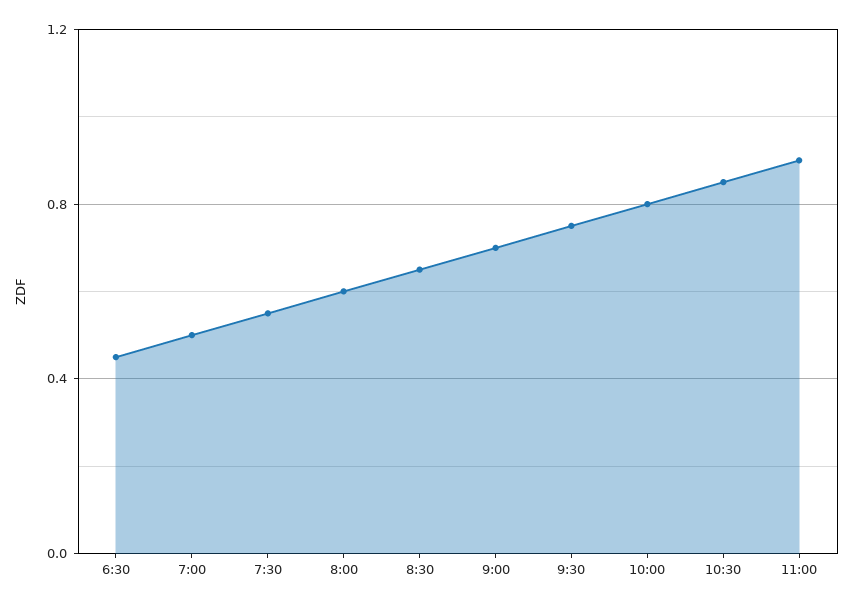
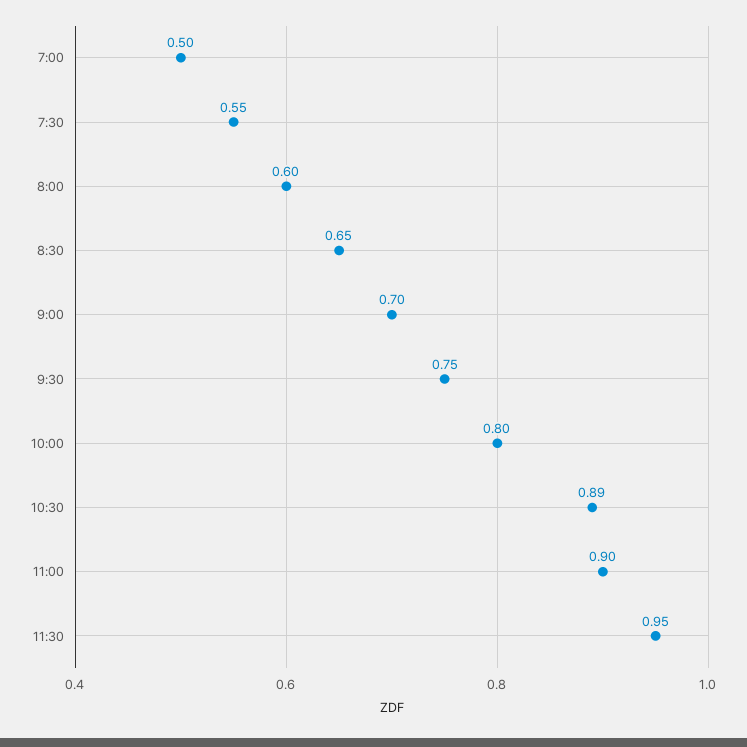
6:30: 0.45 -> none
10:30: 0.85 -> 0.89
11:30: none -> 0.95

